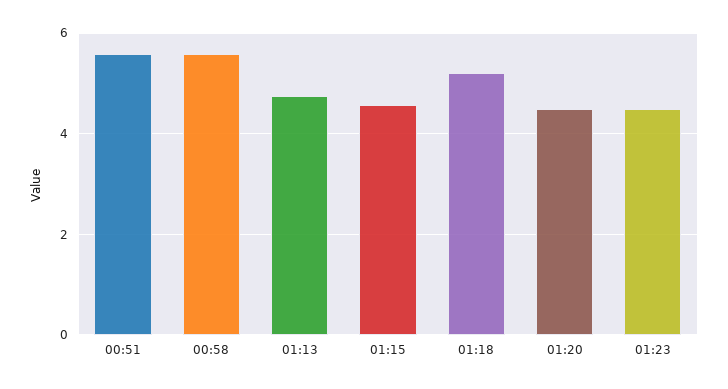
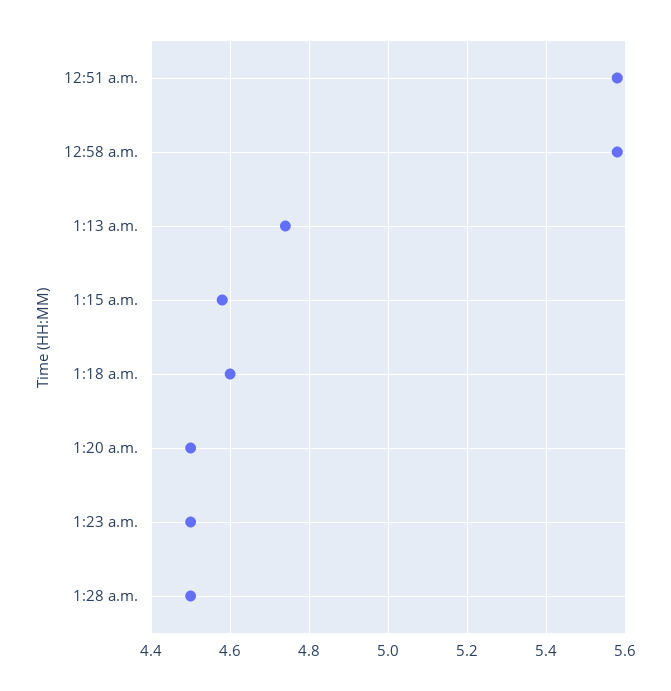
01:18: 5.2 -> 4.6
1:28 a.m.: none -> 4.5

